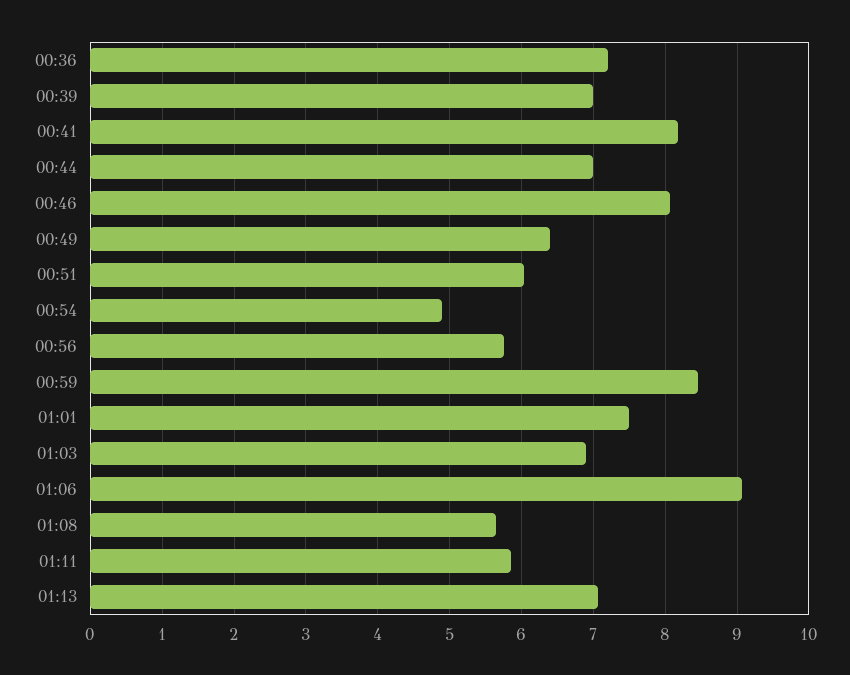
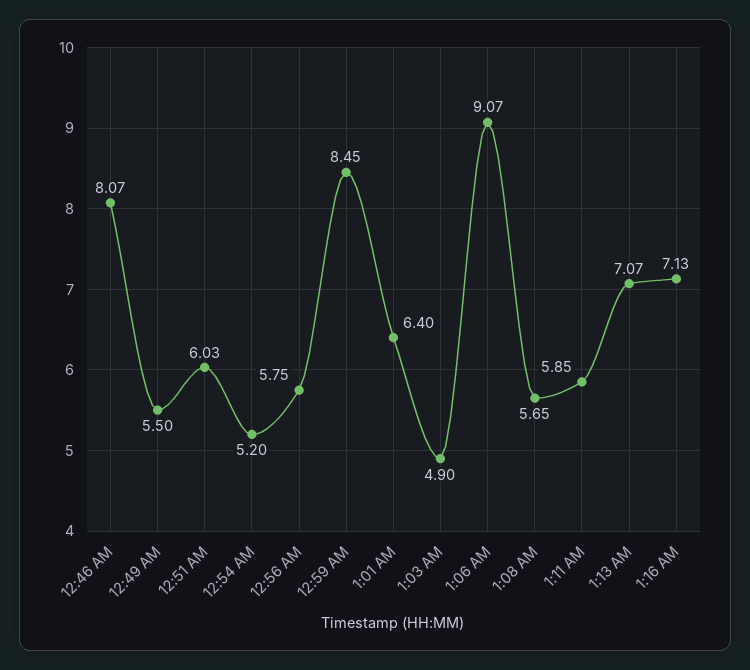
00:36: 7.2 -> none
00:39: 7 -> none
00:41: 8.2 -> none
00:44: 7 -> none
00:49: 6.4 -> 5.5
00:54: 4.9 -> 5.2
01:01: 7.5 -> 6.4
01:03: 6.9 -> 4.9
1:16 AM: none -> 7.13

